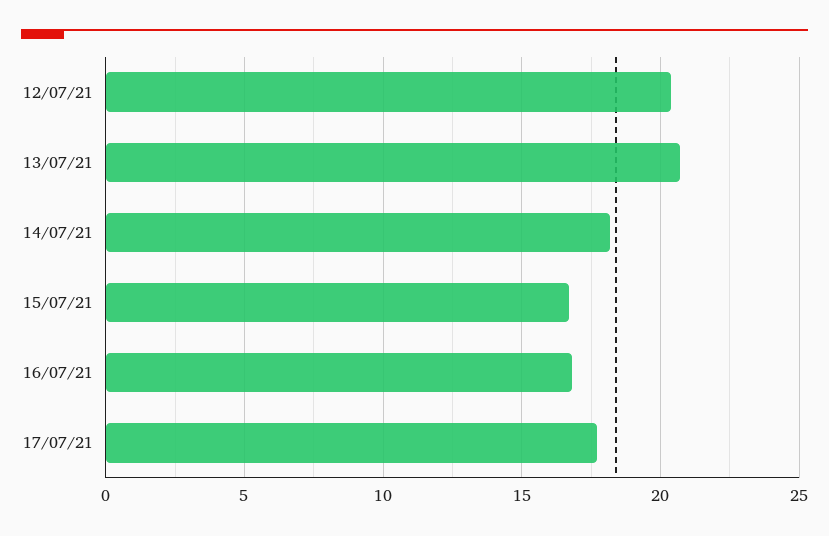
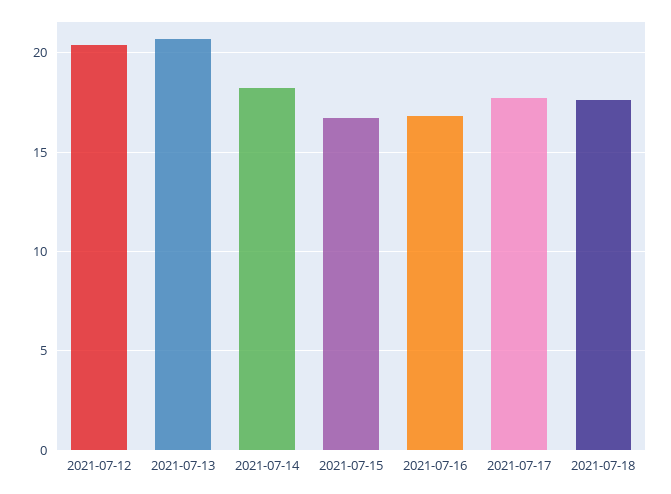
2021-07-18: none -> 17.5

